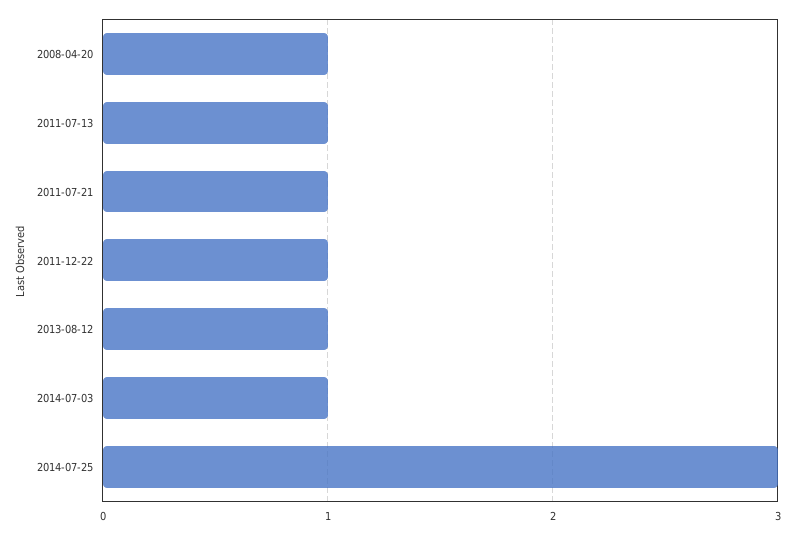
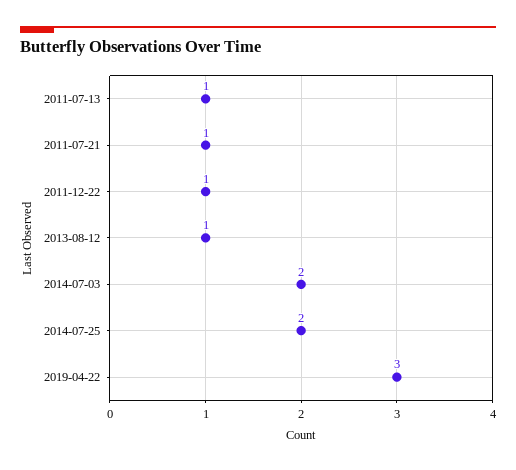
2008-04-20: 1 -> none
2014-07-03: 1 -> 2
2014-07-25: 3 -> 2
2019-04-22: none -> 3

